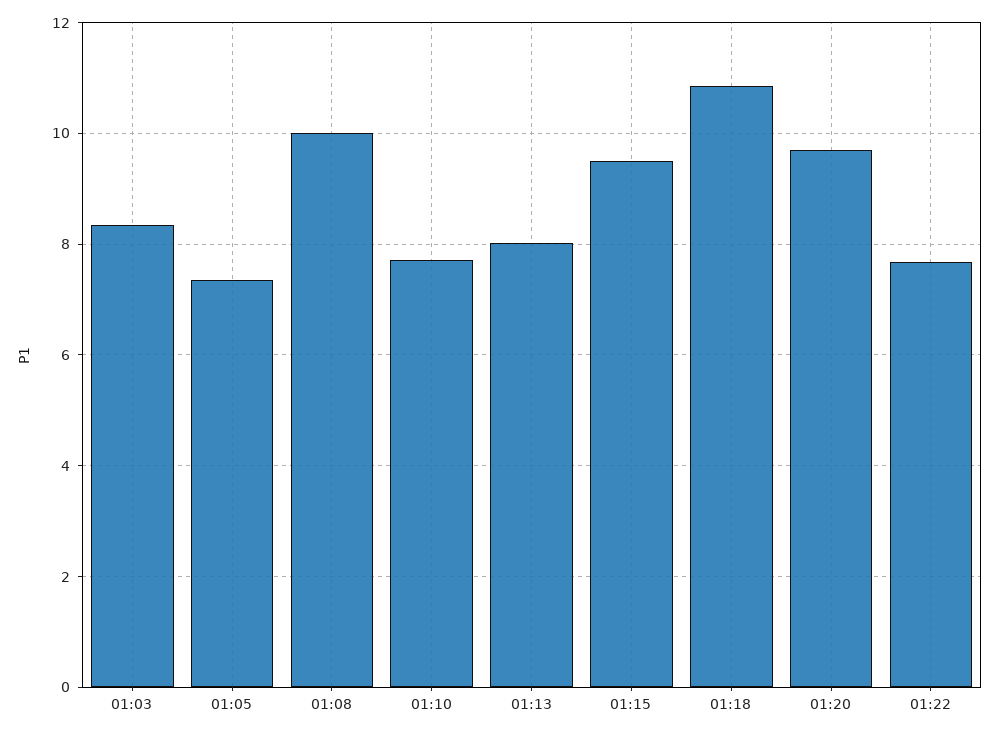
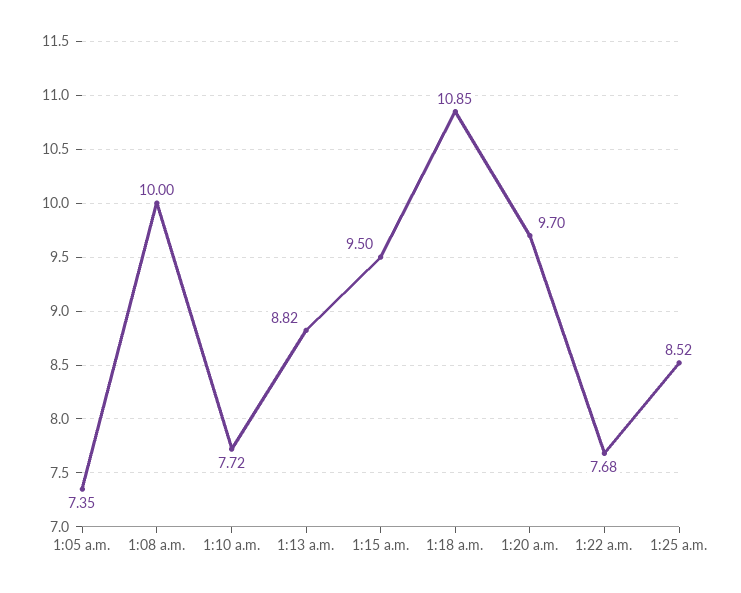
01:03: 8.4 -> none
01:13: 8 -> 8.82
1:25 a.m.: none -> 8.52

